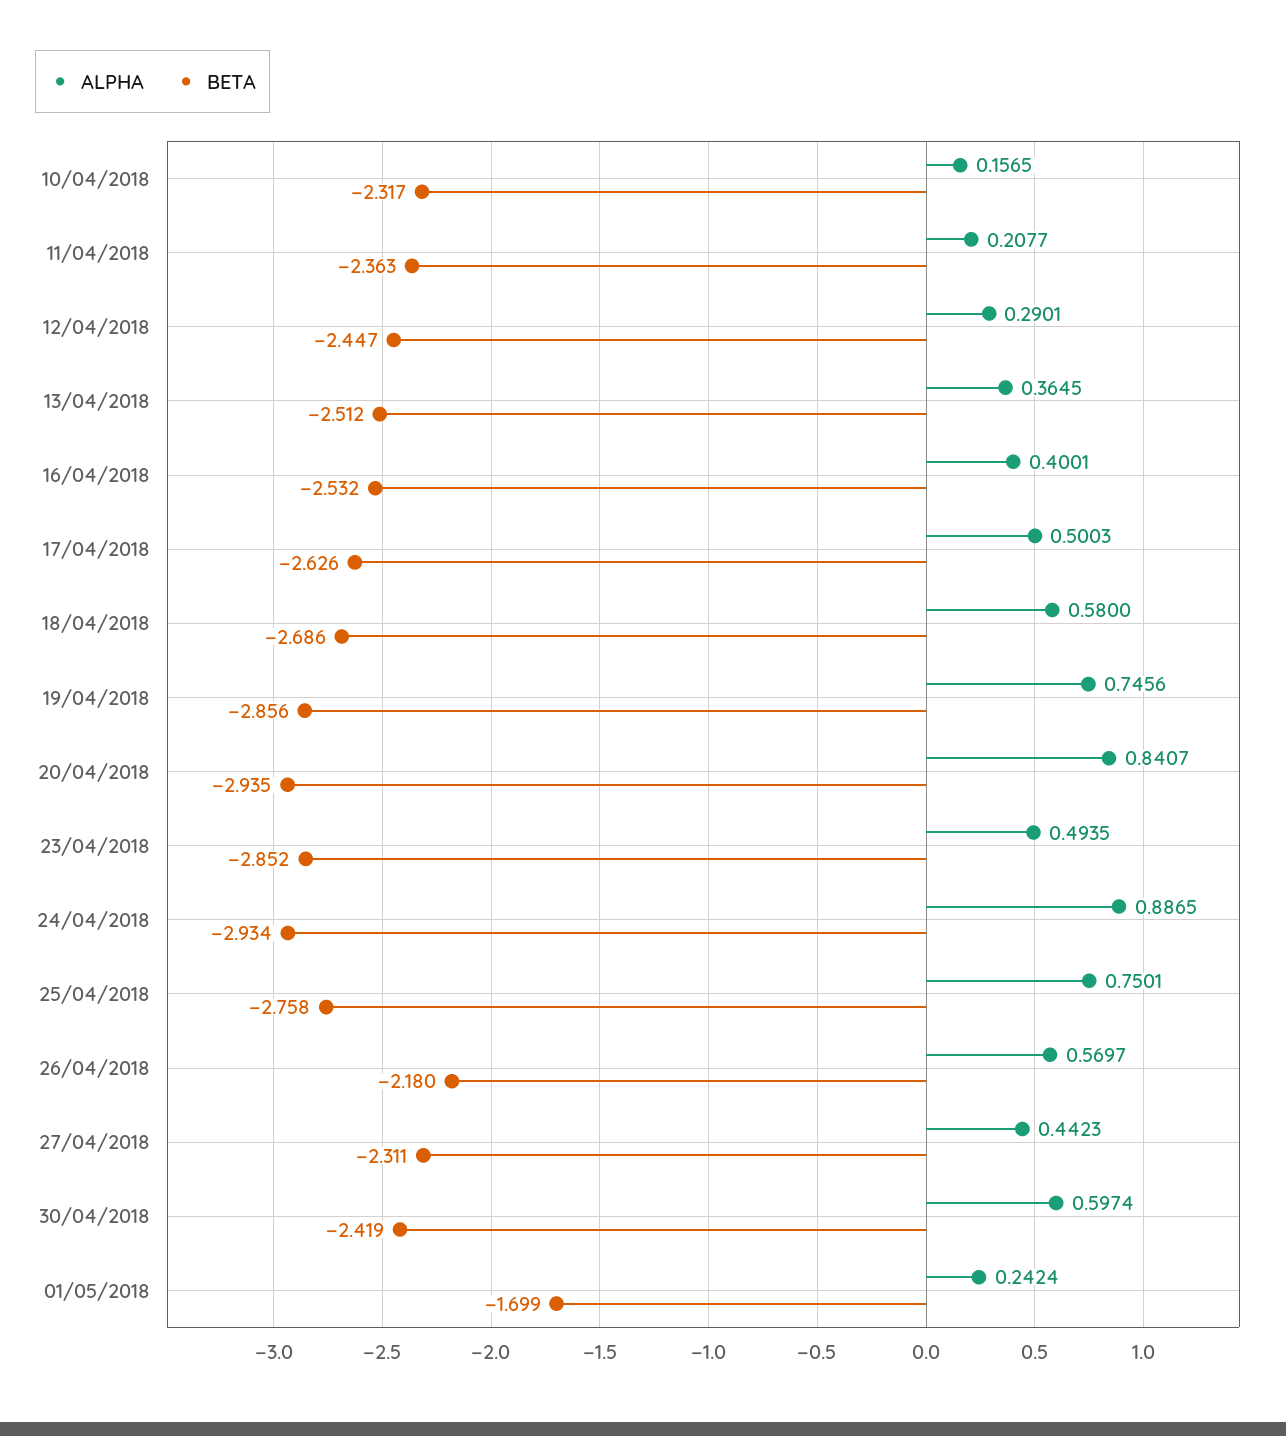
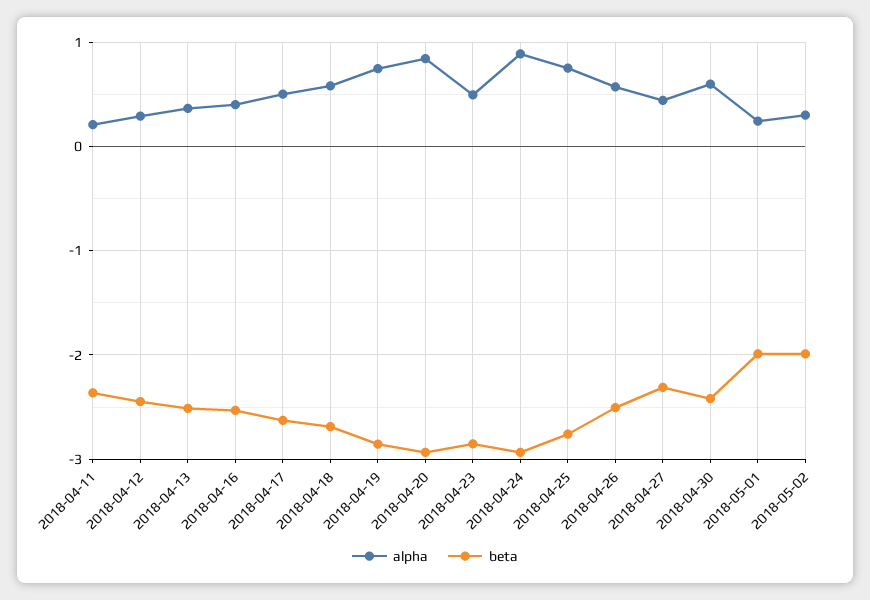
ALPHA, 10/04/2018: 0.1565 -> none
BETA, 10/04/2018: -2.317 -> none
BETA, 26/04/2018: -2.18 -> -2.5
BETA, 01/05/2018: -1.699 -> -2
ALPHA, 2018-05-02: none -> 0.3
BETA, 2018-05-02: none -> -2

